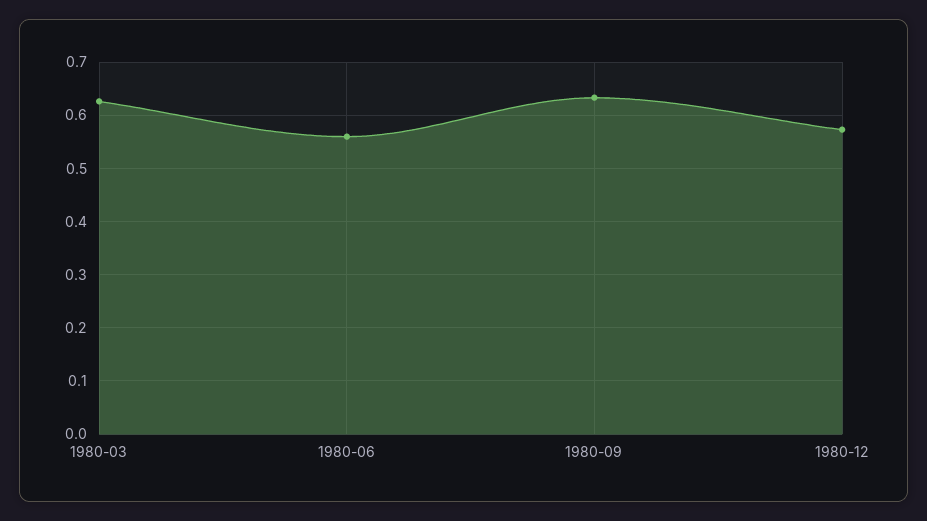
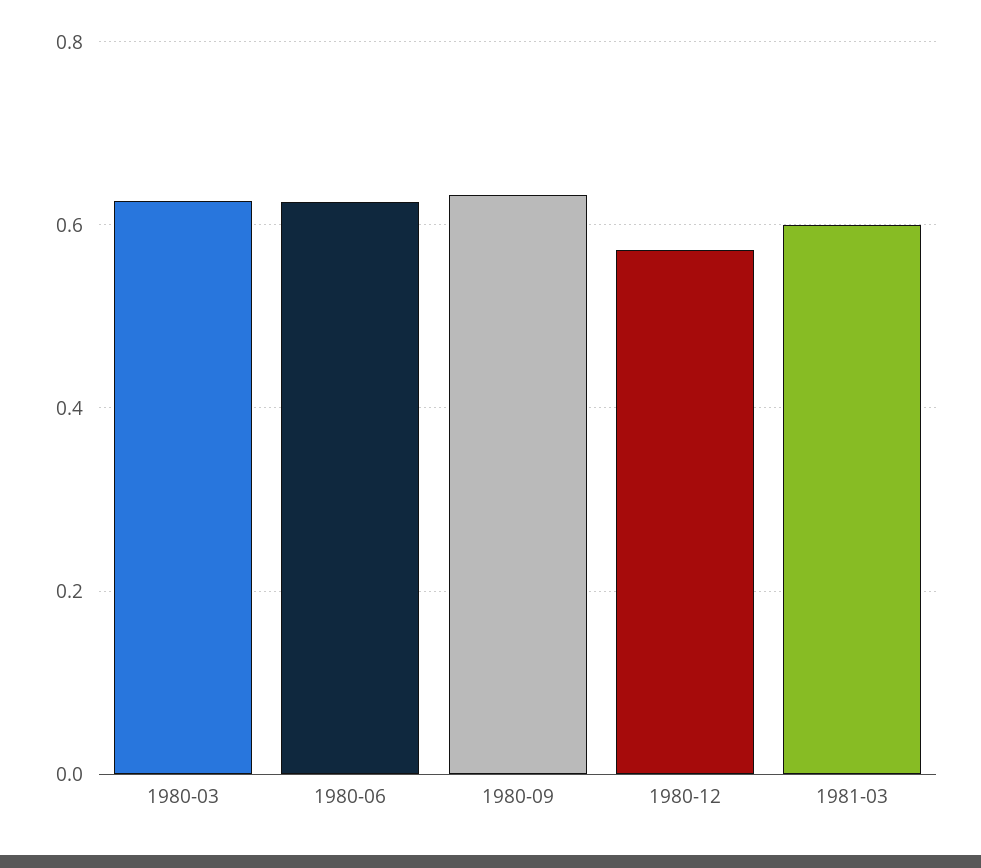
1980-06: 0.56 -> 0.62
1981-03: none -> 0.6

